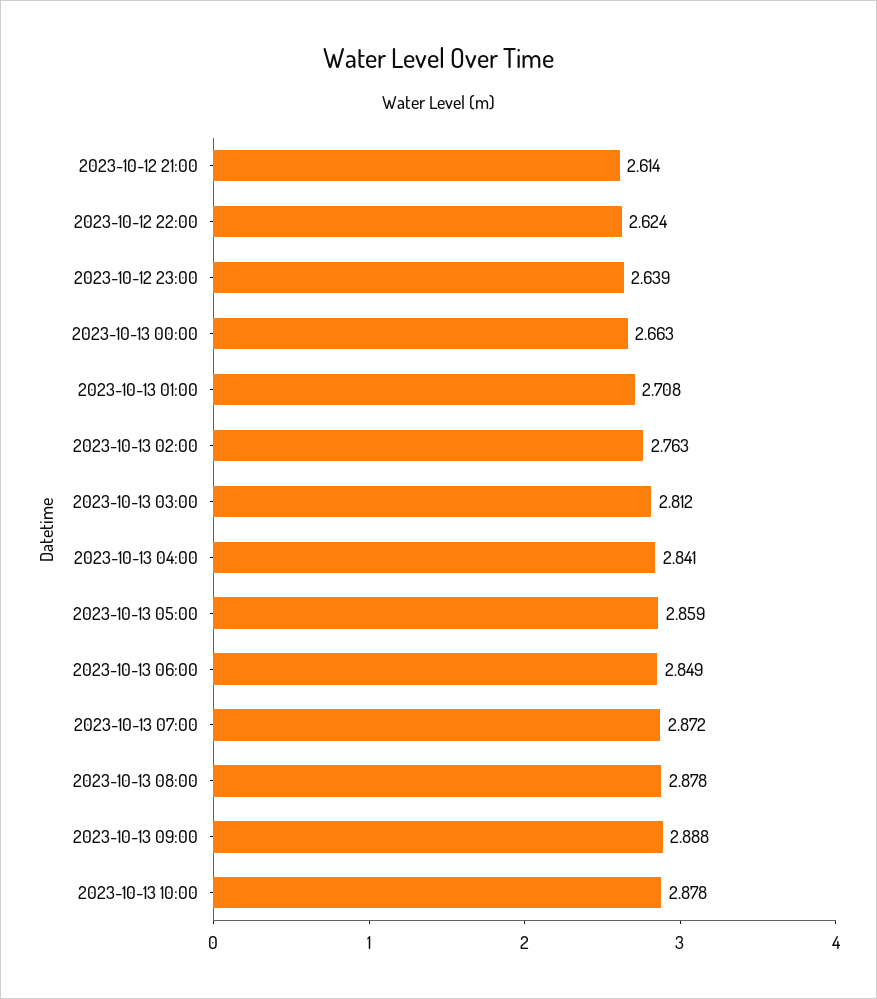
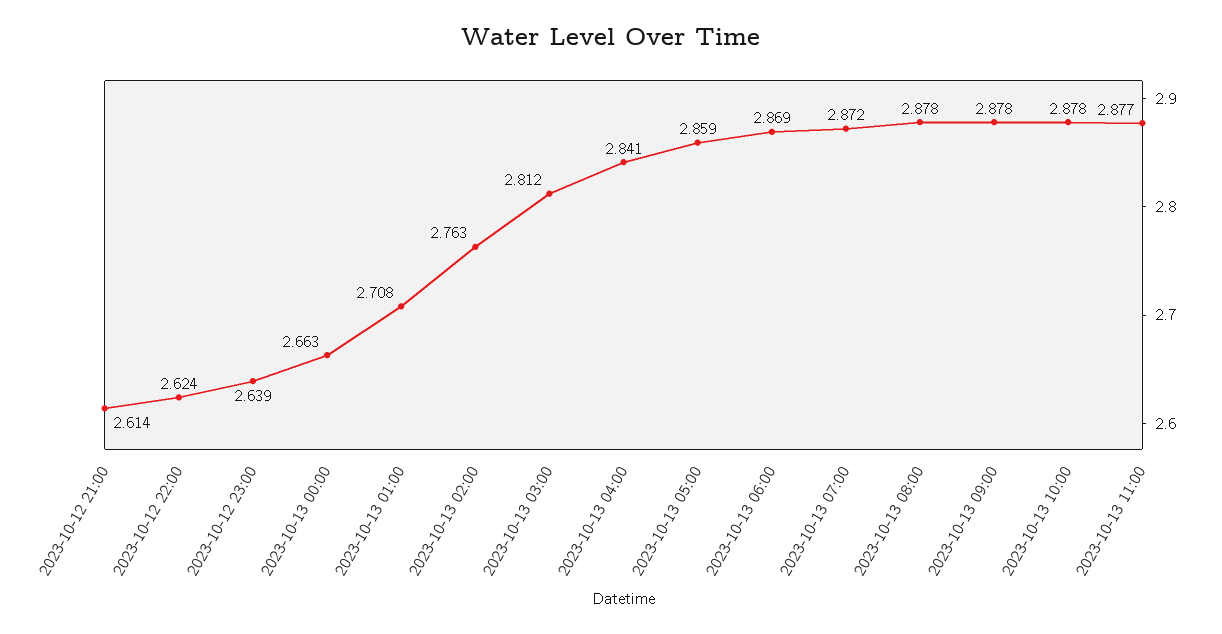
2023-10-13 06:00: 2.849 -> 2.869
2023-10-13 09:00: 2.888 -> 2.878
2023-10-13 11:00: none -> 2.877

